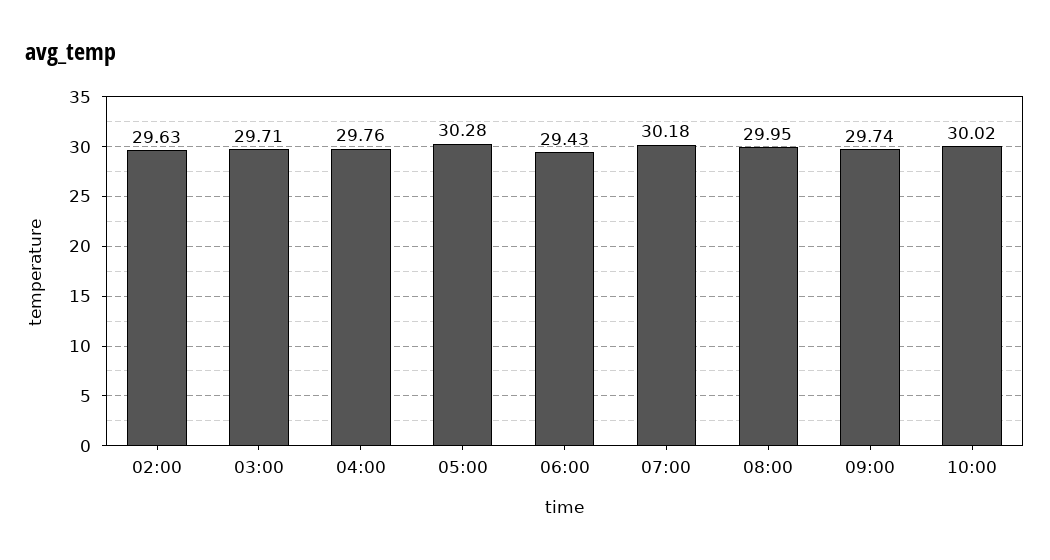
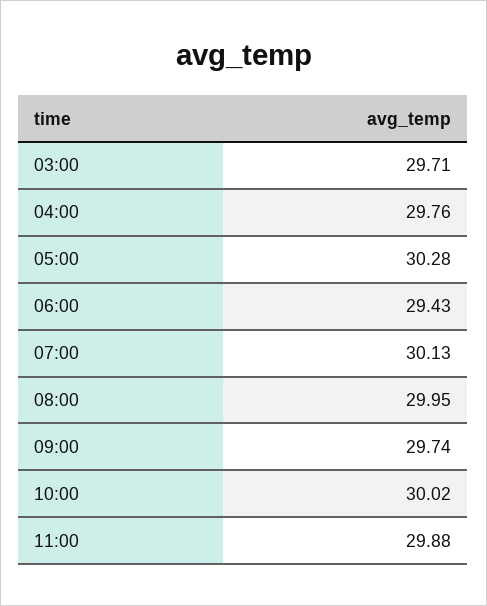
02:00: 29.63 -> none
07:00: 30.18 -> 30.13
11:00: none -> 29.88

